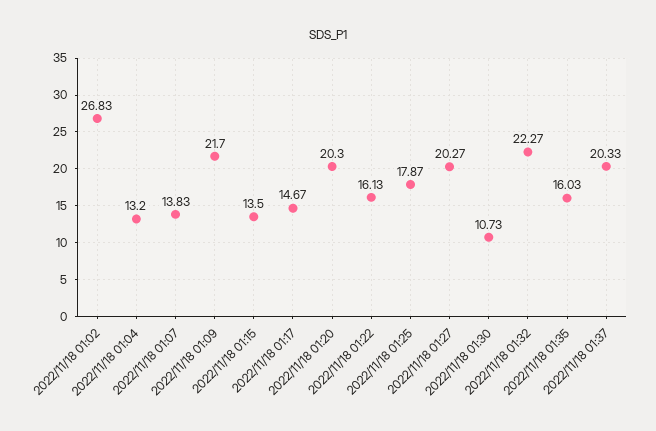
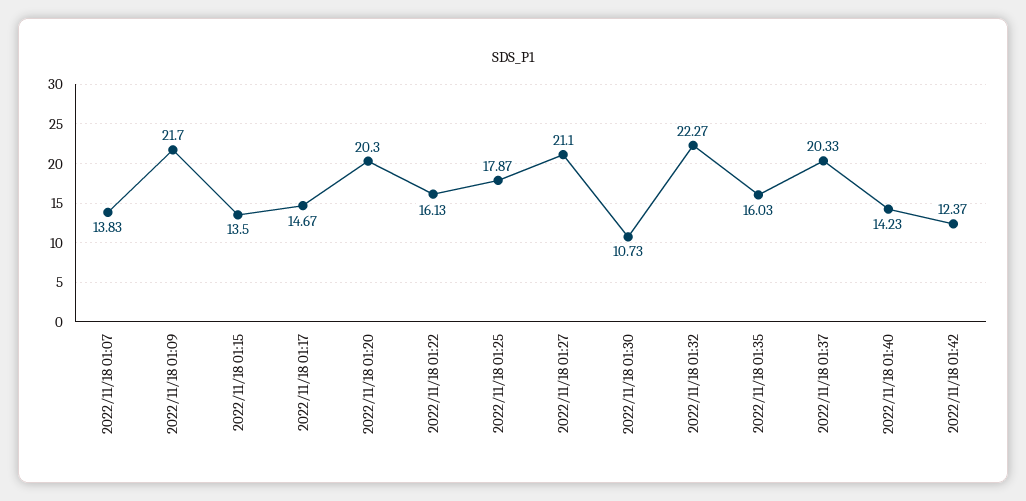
2022/11/18 01:02: 26.83 -> none
2022/11/18 01:04: 13.2 -> none
2022/11/18 01:27: 20.27 -> 21.1
2022/11/18 01:40: none -> 14.23
2022/11/18 01:42: none -> 12.37

